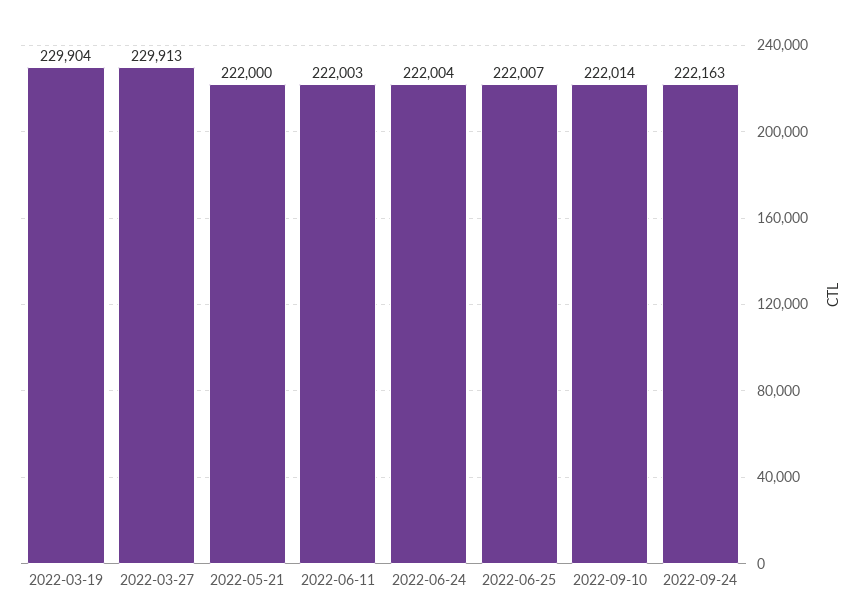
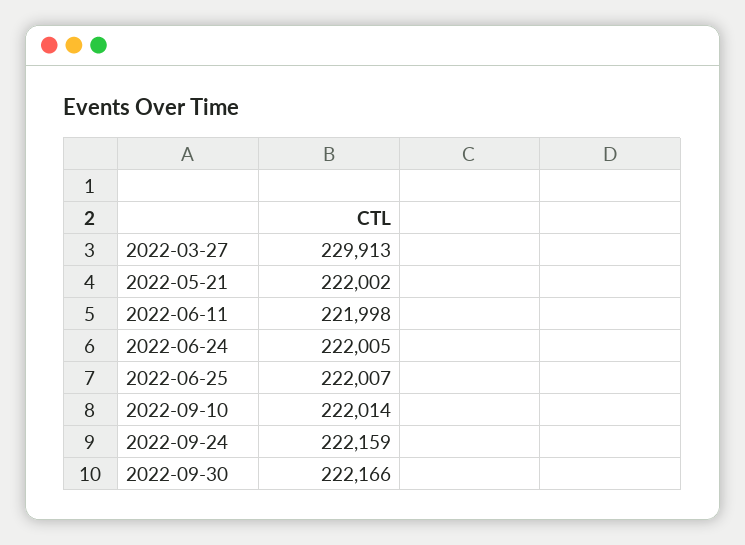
2022-03-19: 229904 -> none
2022-05-21: 222000 -> 222002
2022-06-11: 222003 -> 221998
2022-06-24: 222004 -> 222005
2022-09-24: 222163 -> 222159
2022-09-30: none -> 222166

